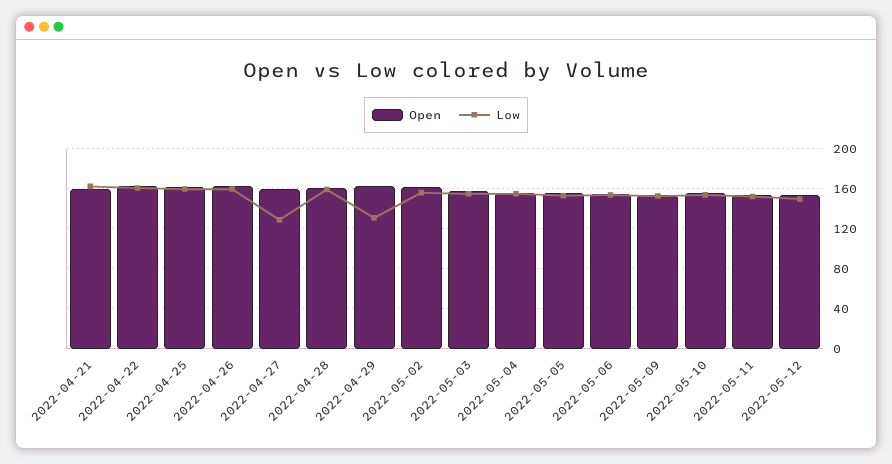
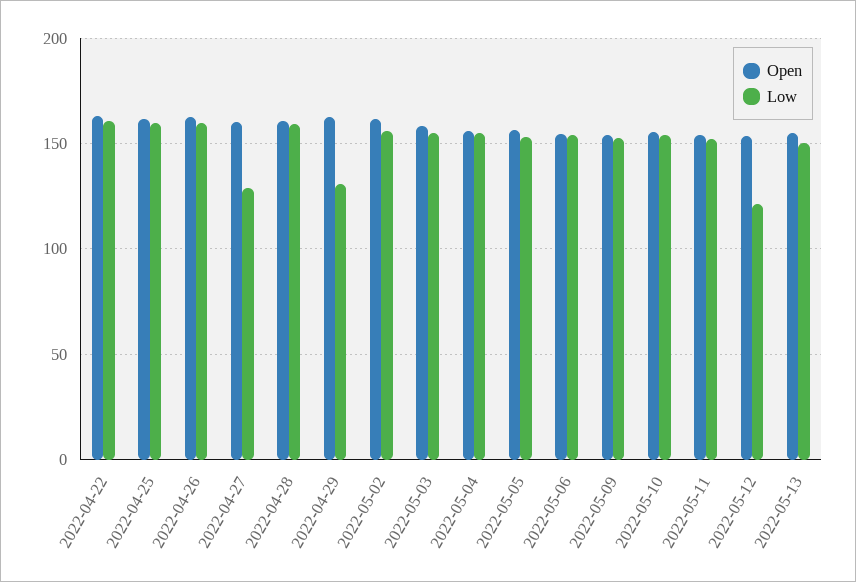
Open, 2022-04-21: 160 -> none
Low, 2022-04-21: 160 -> none
Low, 2022-05-12: 150 -> 120
Open, 2022-05-13: none -> 155
Low, 2022-05-13: none -> 150

